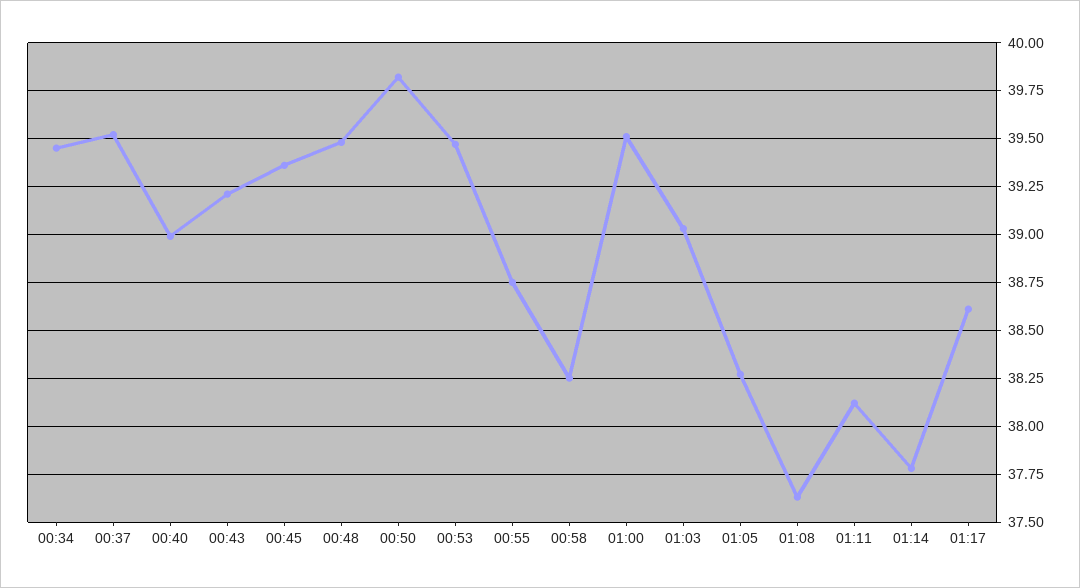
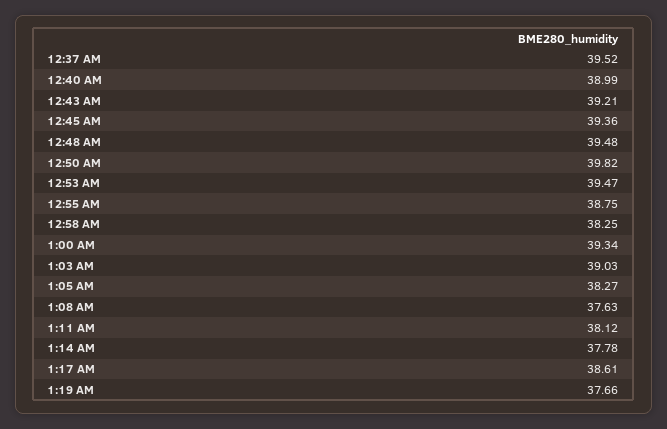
00:34: 39.45 -> none
01:00: 39.5 -> 39.34
1:19 AM: none -> 37.66

